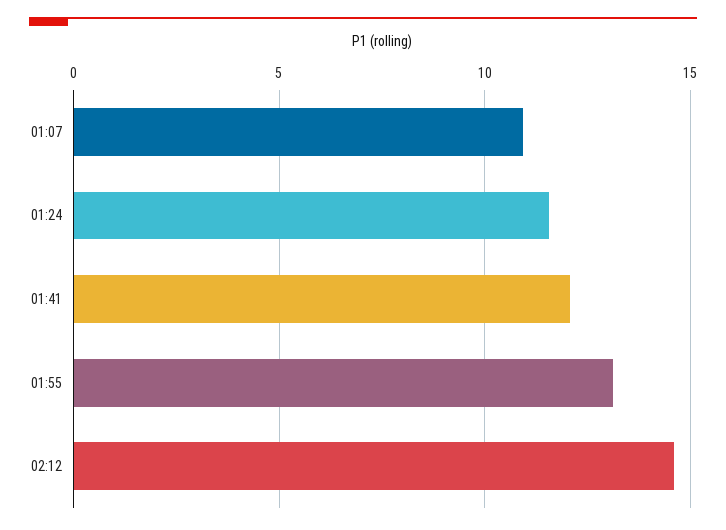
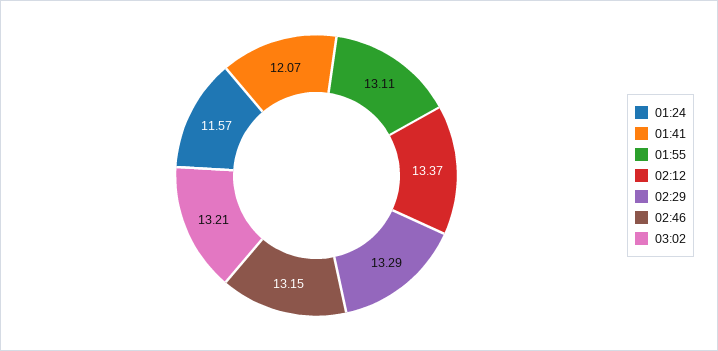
01:07: 11 -> none
02:12: 14.5 -> 13.37
02:29: none -> 13.29
02:46: none -> 13.15
03:02: none -> 13.21

